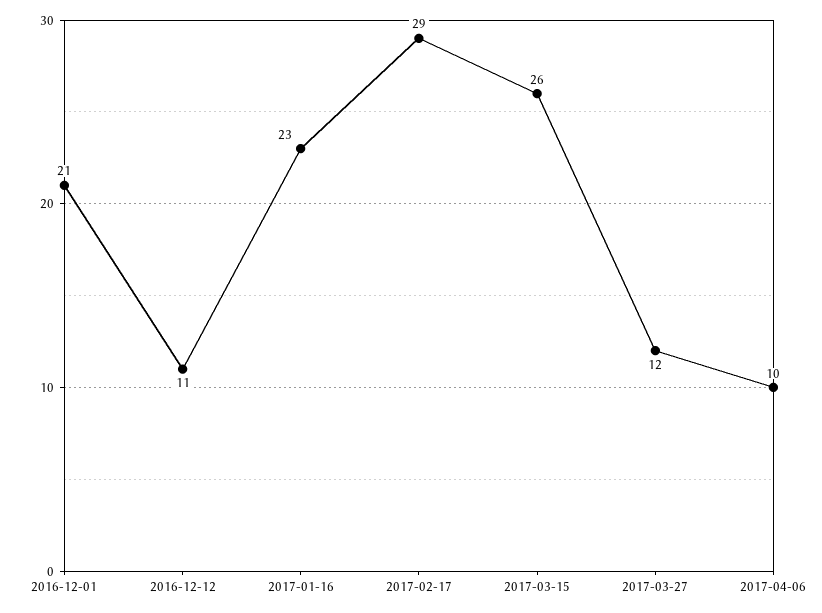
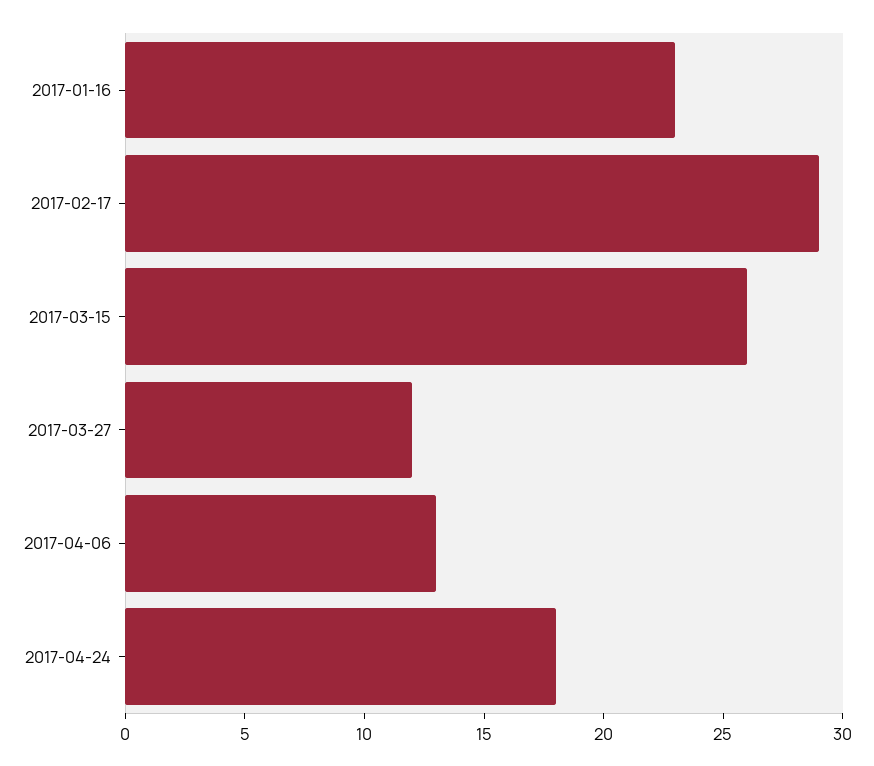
2016-12-01: 21 -> none
2016-12-12: 11 -> none
2017-04-06: 10 -> 13
2017-04-24: none -> 18

